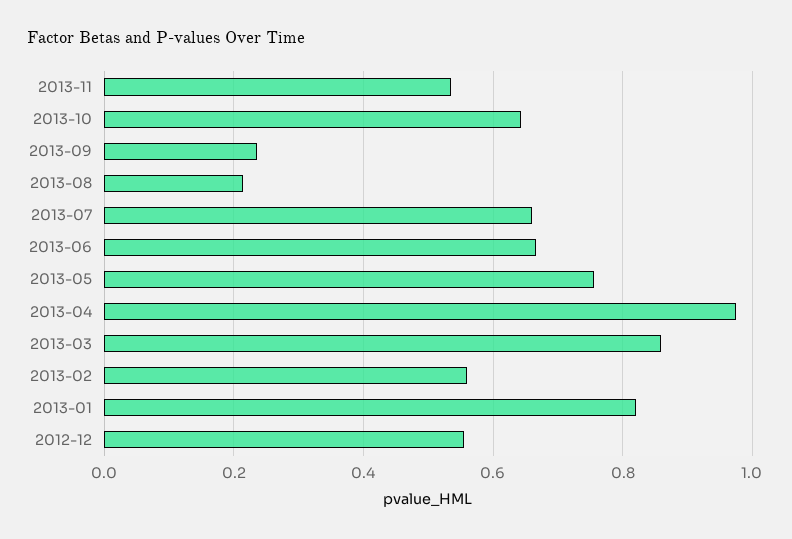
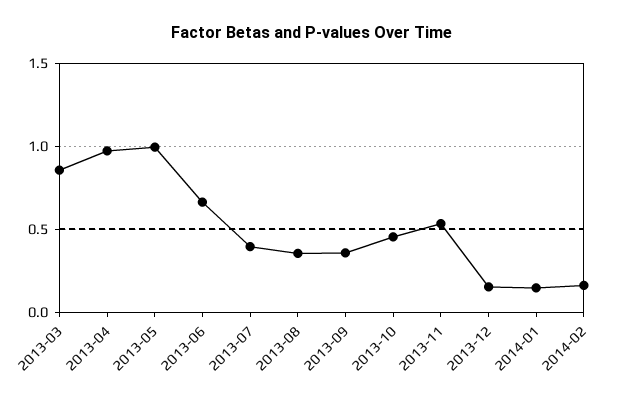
2013-10: 0.64 -> 0.45
2013-09: 0.24 -> 0.35
2013-08: 0.22 -> 0.35
2013-07: 0.66 -> 0.4
2013-05: 0.76 -> 1
2013-02: 0.56 -> none
2013-01: 0.82 -> none
2012-12: 0.56 -> none
2013-12: none -> 0.15
2014-01: none -> 0.15
2014-02: none -> 0.15

